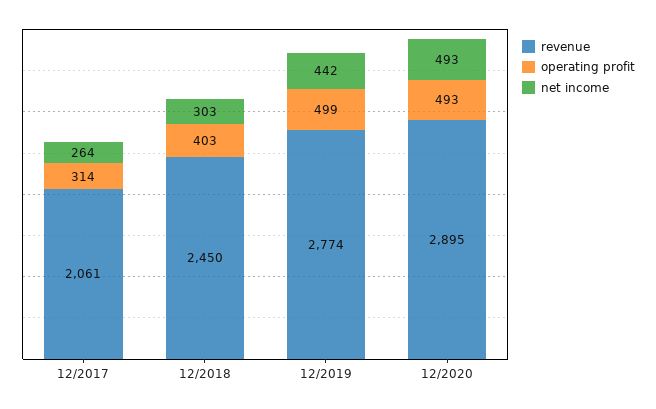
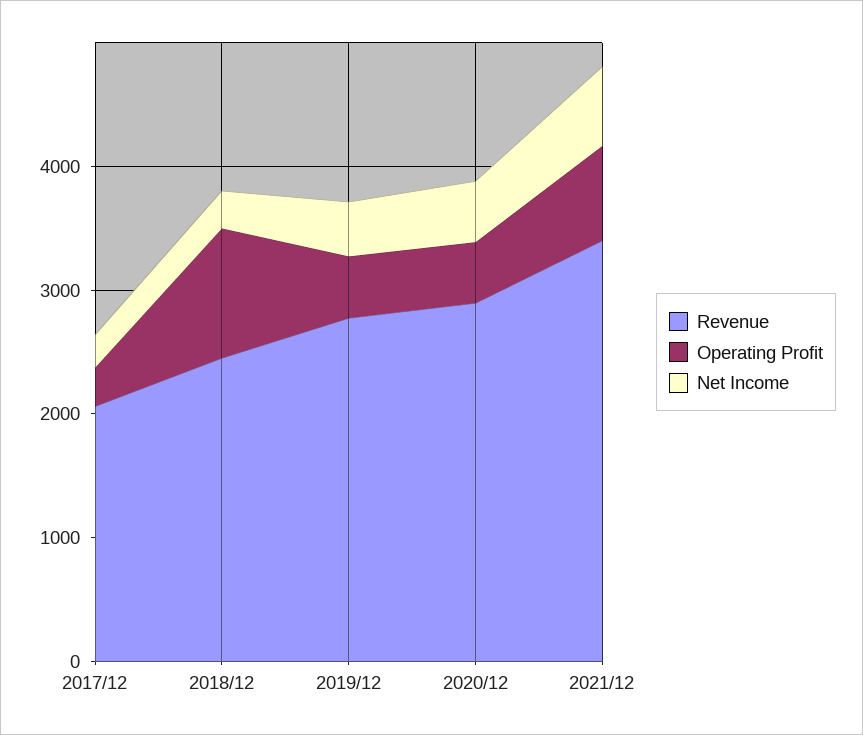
operating profit, 12/2018: 403 -> 1000
revenue, 2021/12: none -> 3400
operating profit, 2021/12: none -> 800
net income, 2021/12: none -> 600

